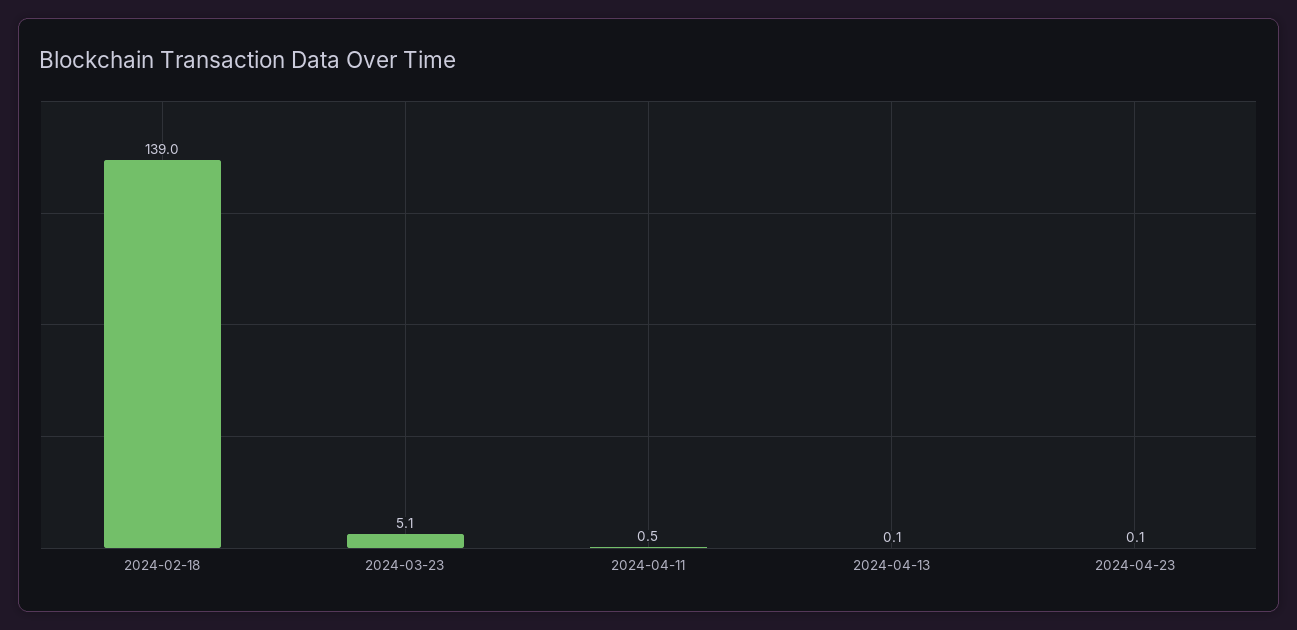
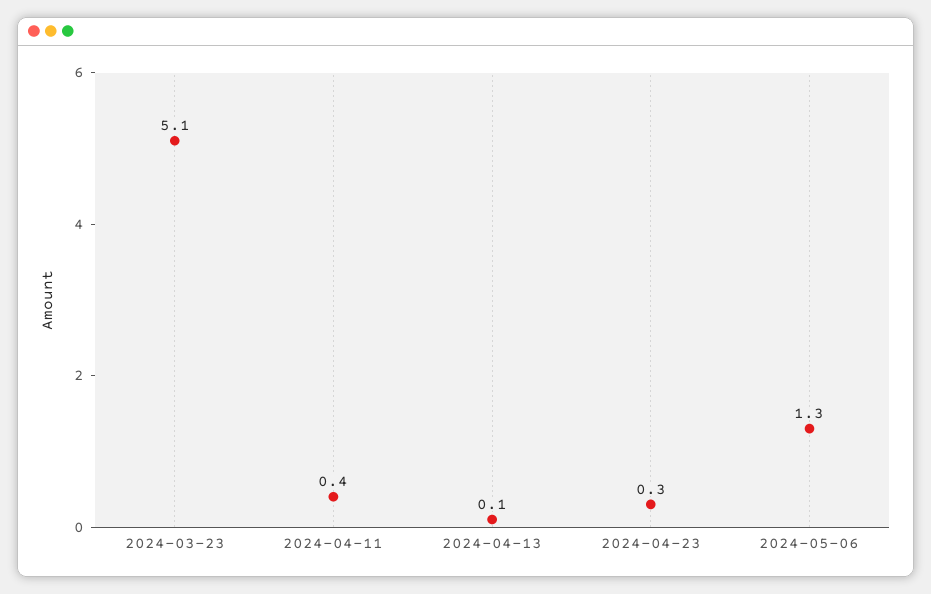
2024-02-18: 139 -> none
2024-04-11: 0.5 -> 0.4
2024-04-23: 0.1 -> 0.3
2024-05-06: none -> 1.3

